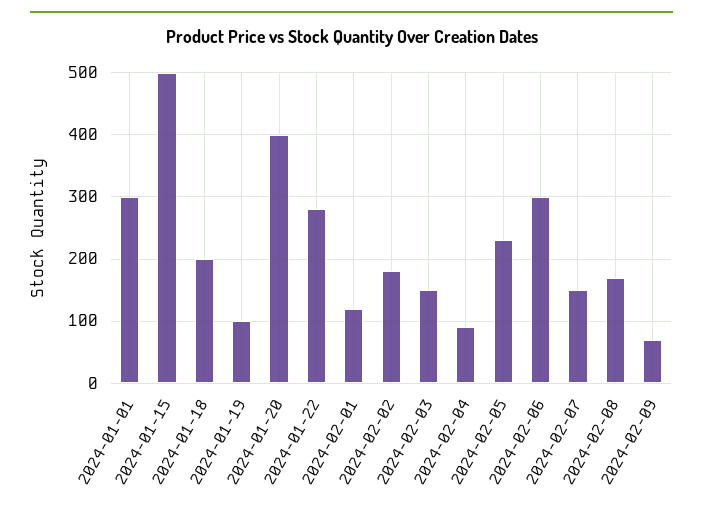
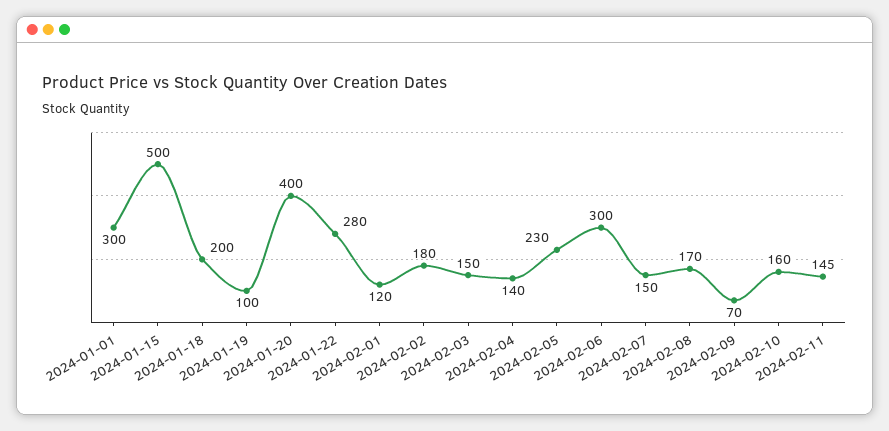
2024-02-04: 90 -> 140
2024-02-10: none -> 160
2024-02-11: none -> 145

